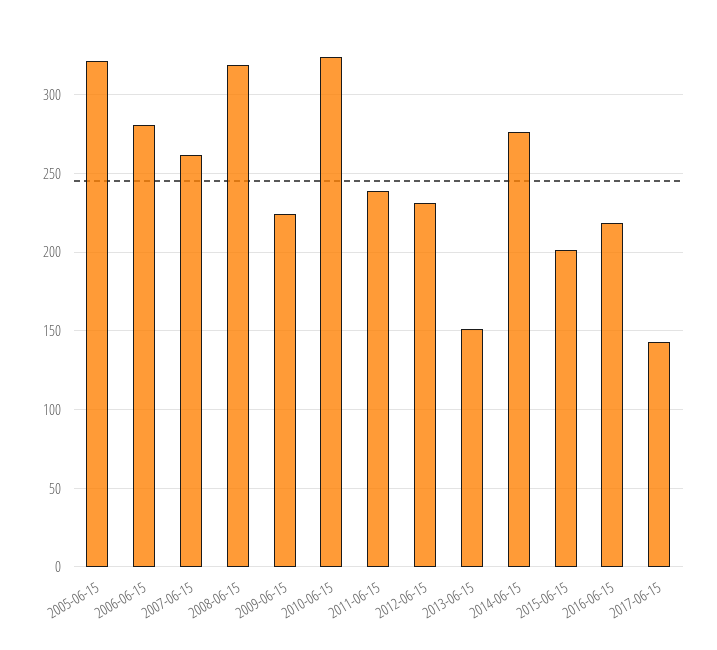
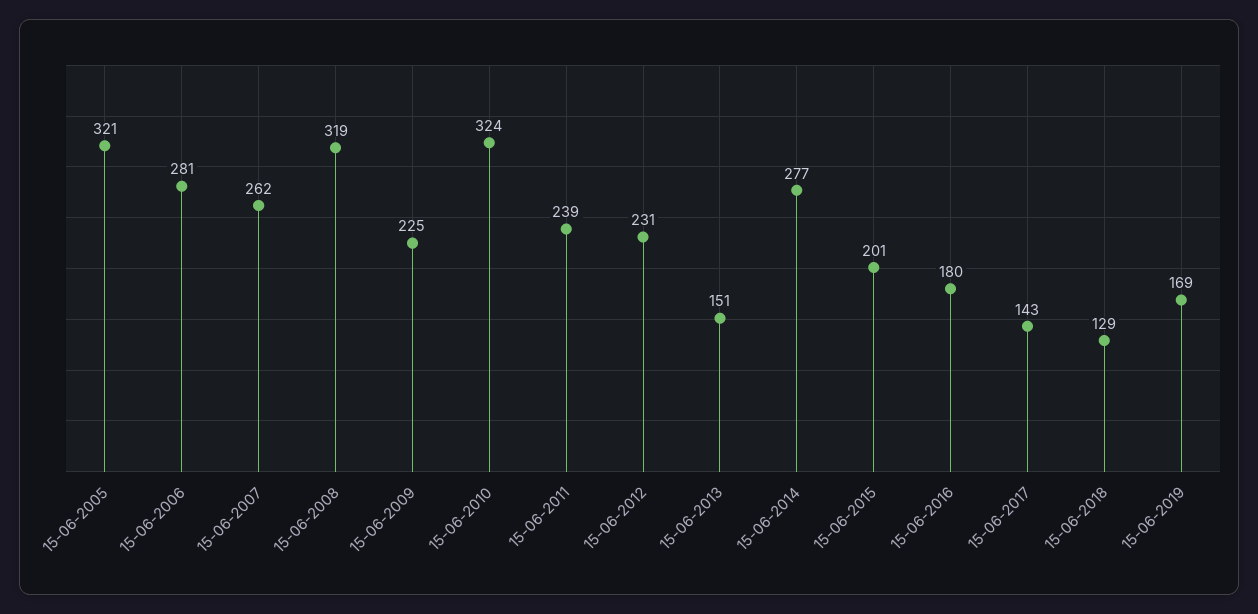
2016-06-15: 220 -> 180
15-06-2018: none -> 129
15-06-2019: none -> 169

